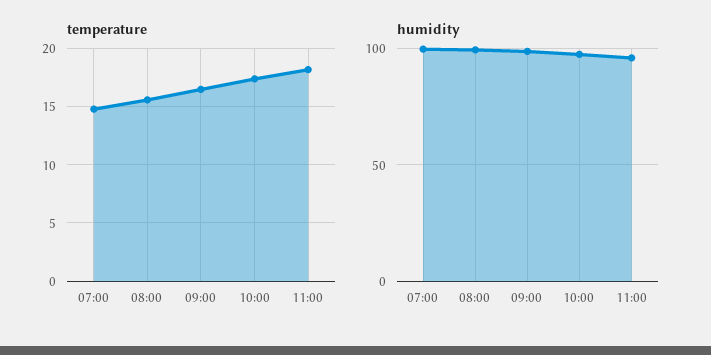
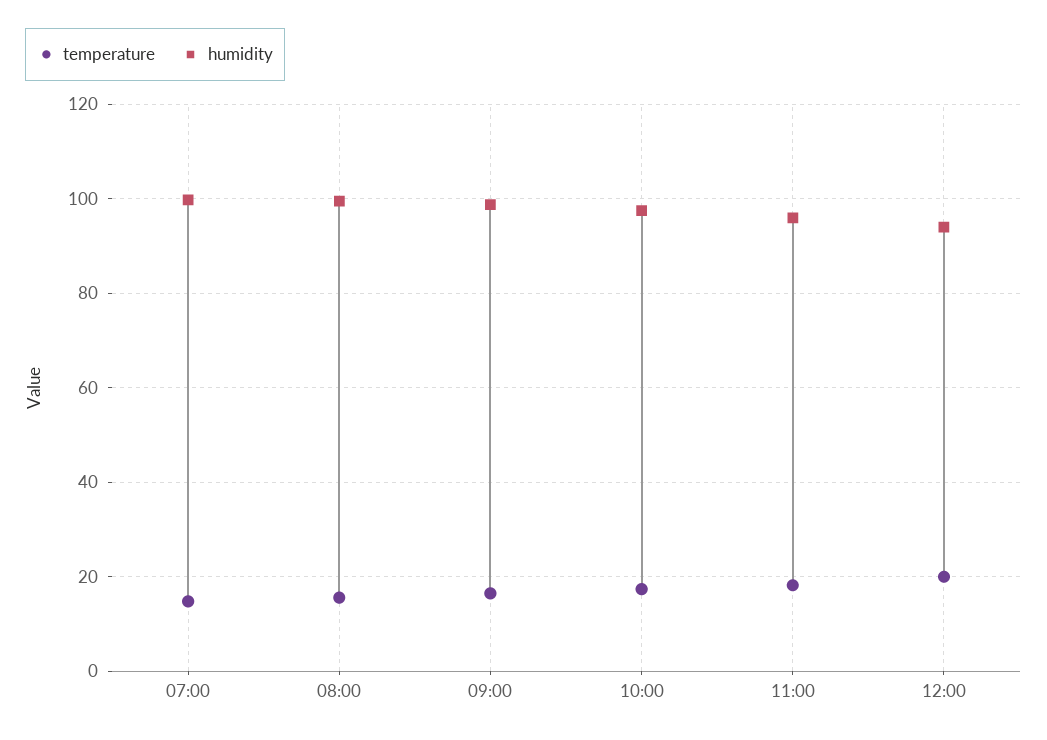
temperature, 12:00: none -> 20
humidity, 12:00: none -> 94

